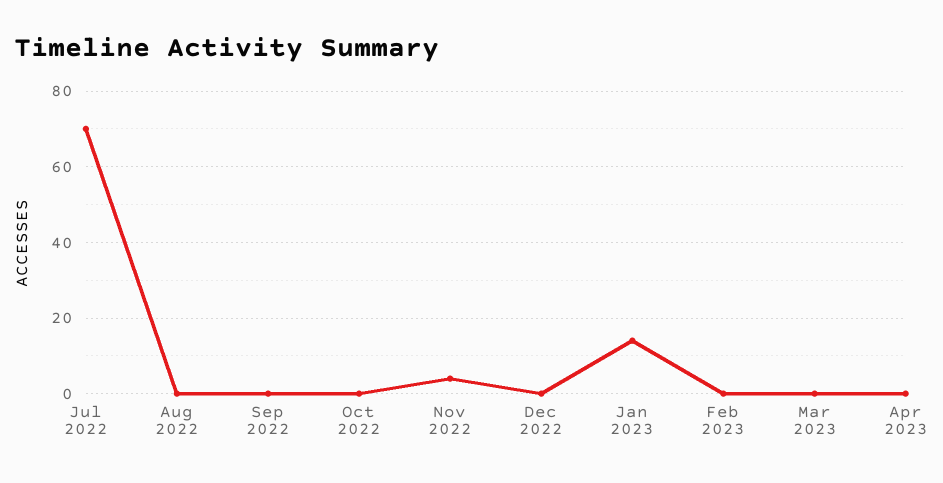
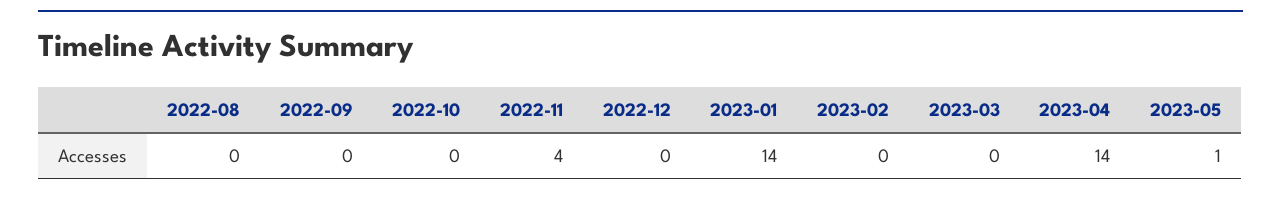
Jul 2022: 70 -> none
Apr 2023: 0 -> 14
2023-05: none -> 1

